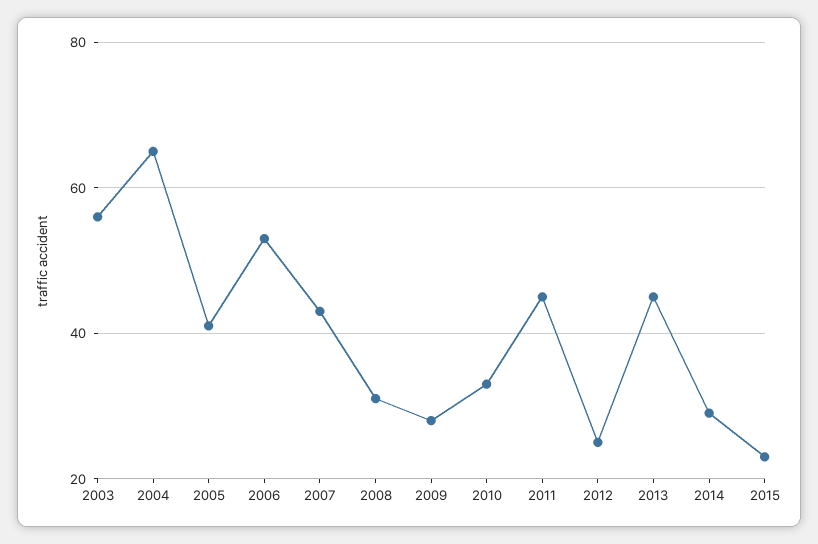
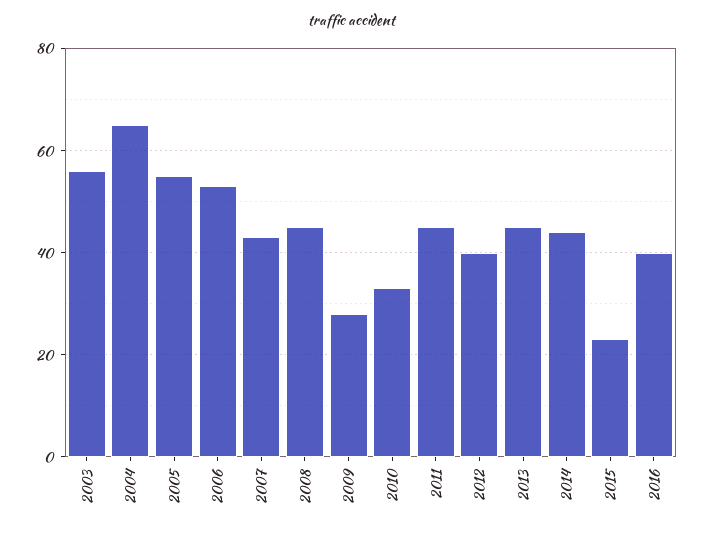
2005: 40 -> 55
2008: 30 -> 45
2012: 25 -> 40
2014: 30 -> 45
2016: none -> 40

